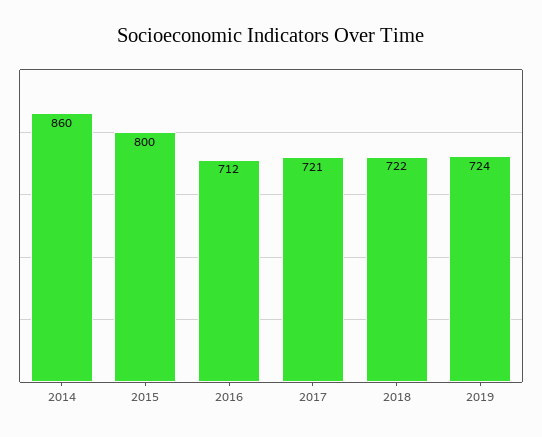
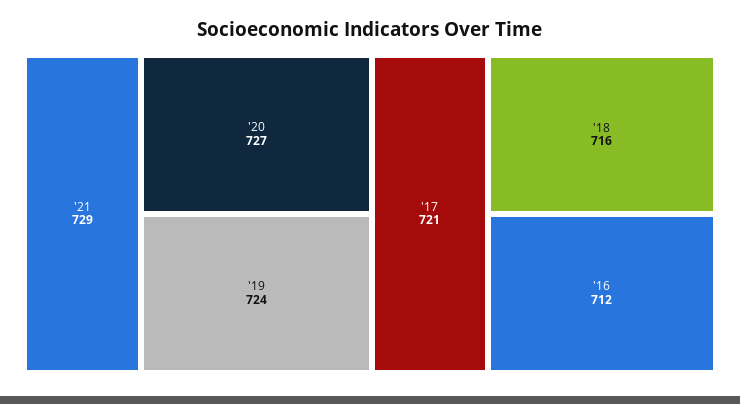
2014: 860 -> none
2015: 800 -> none
2018: 722 -> 716
'21: none -> 729
'20: none -> 727

